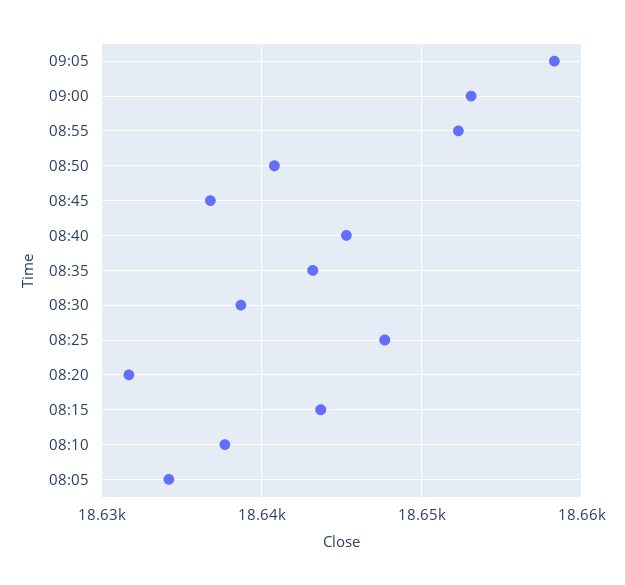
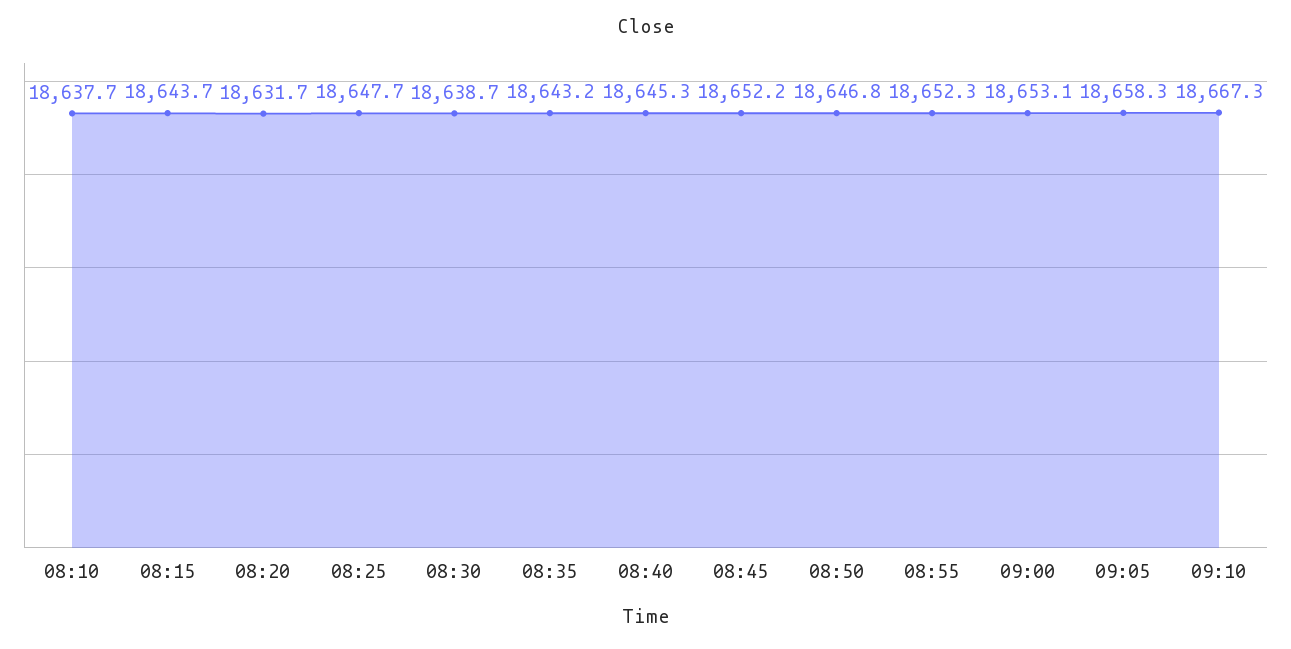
08:50: 18641 -> 18646.8
08:45: 18637 -> 18652.2
08:05: 18634 -> none
09:10: none -> 18667.3

